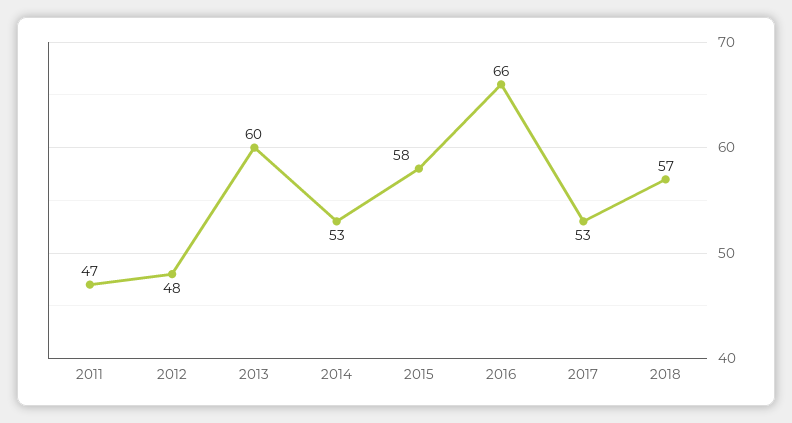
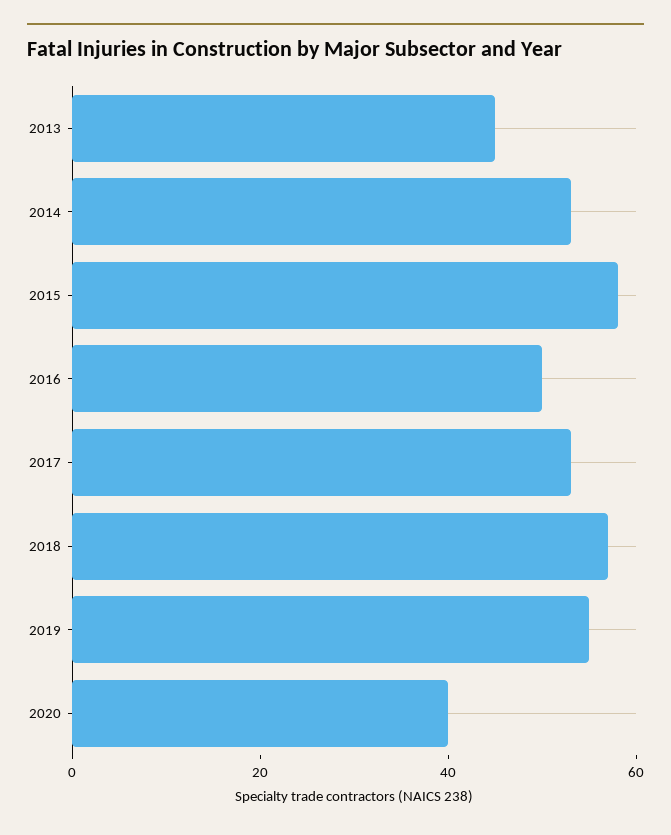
2011: 47 -> none
2012: 48 -> none
2013: 60 -> 45
2016: 66 -> 50
2019: none -> 55
2020: none -> 40

